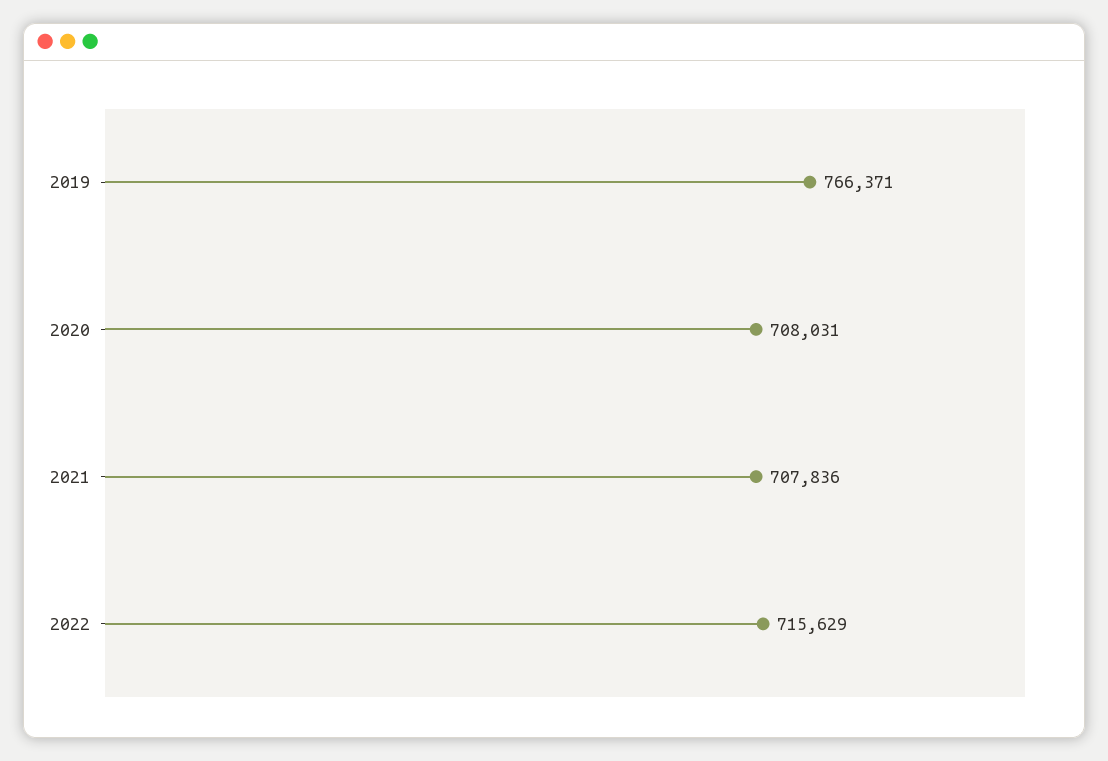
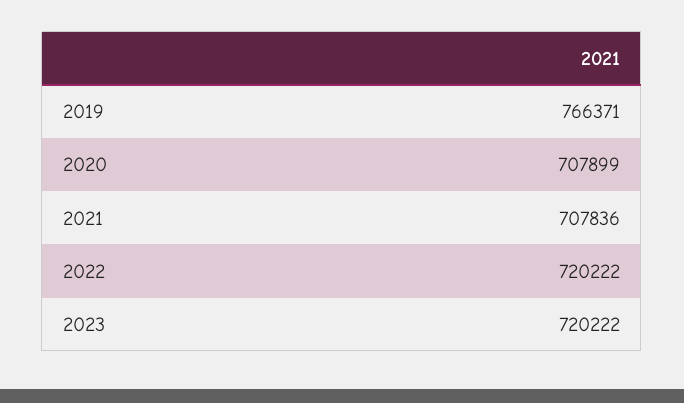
2020: 708031 -> 707899
2022: 715629 -> 720222
2023: none -> 720222

